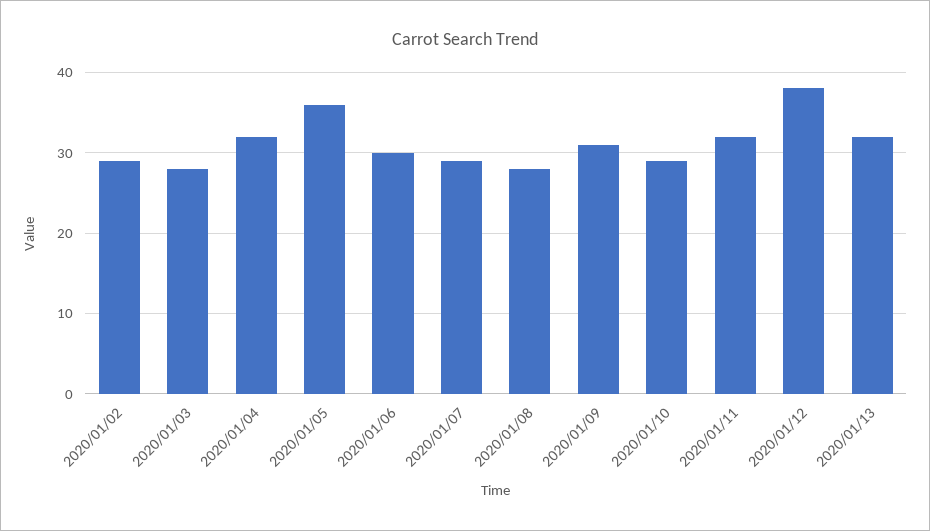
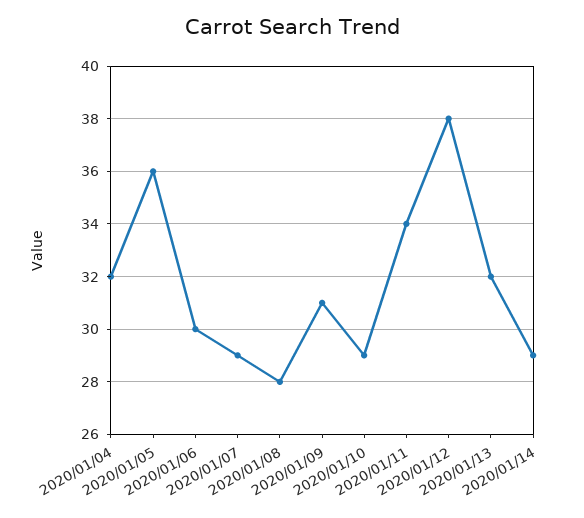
2020/01/02: 29 -> none
2020/01/03: 28 -> none
2020/01/11: 32 -> 34
2020/01/14: none -> 29

